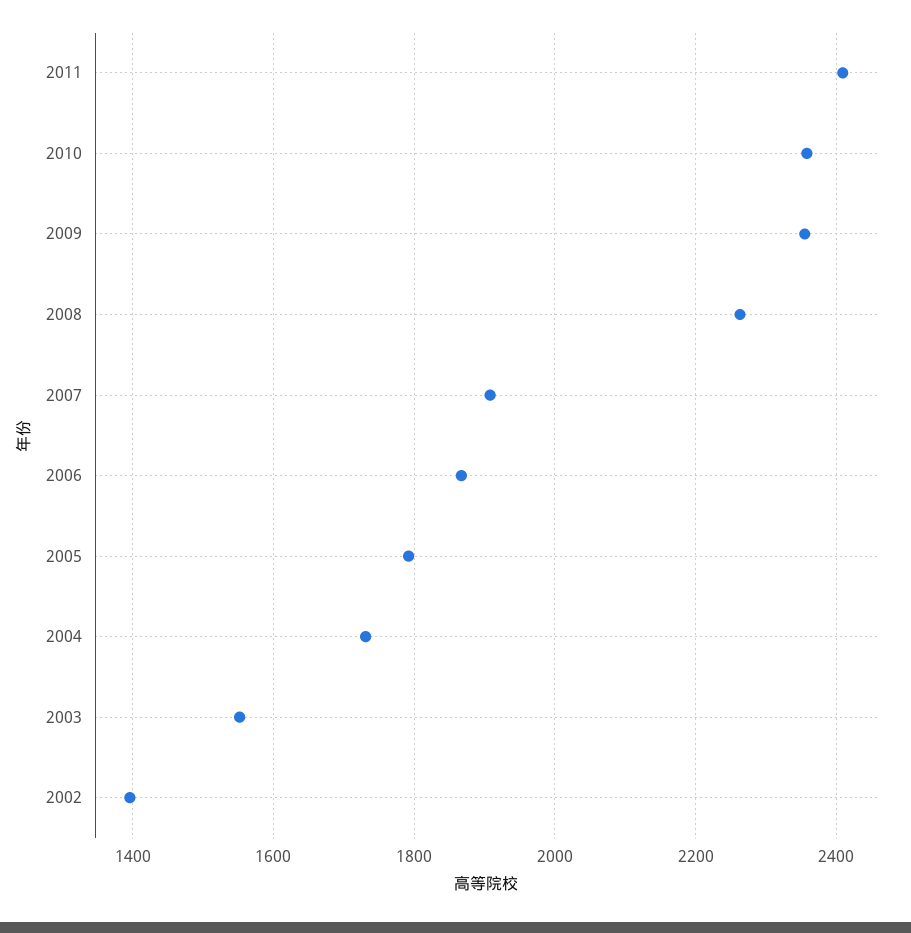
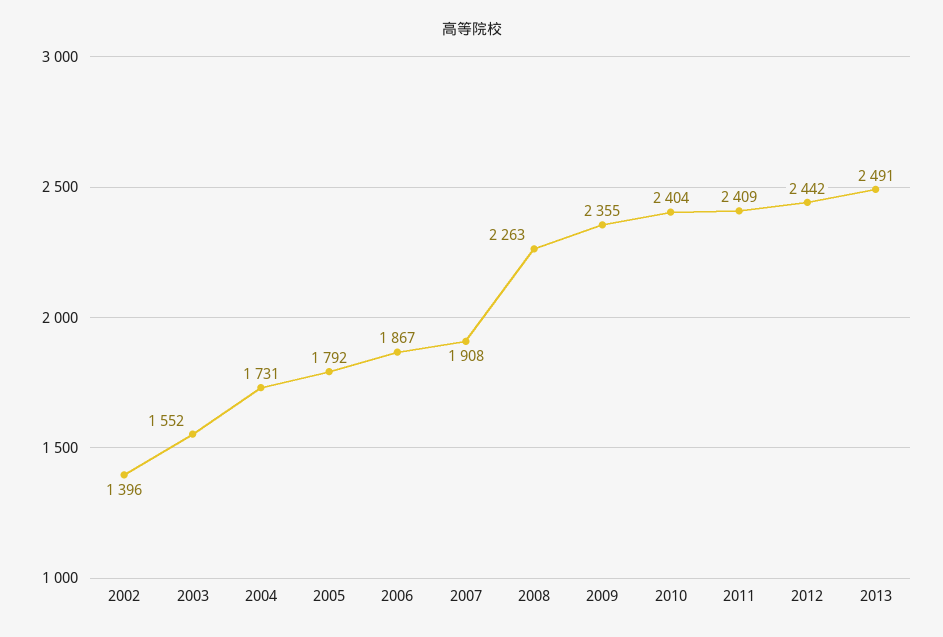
2010: 2360 -> 2404
2012: none -> 2442
2013: none -> 2491

